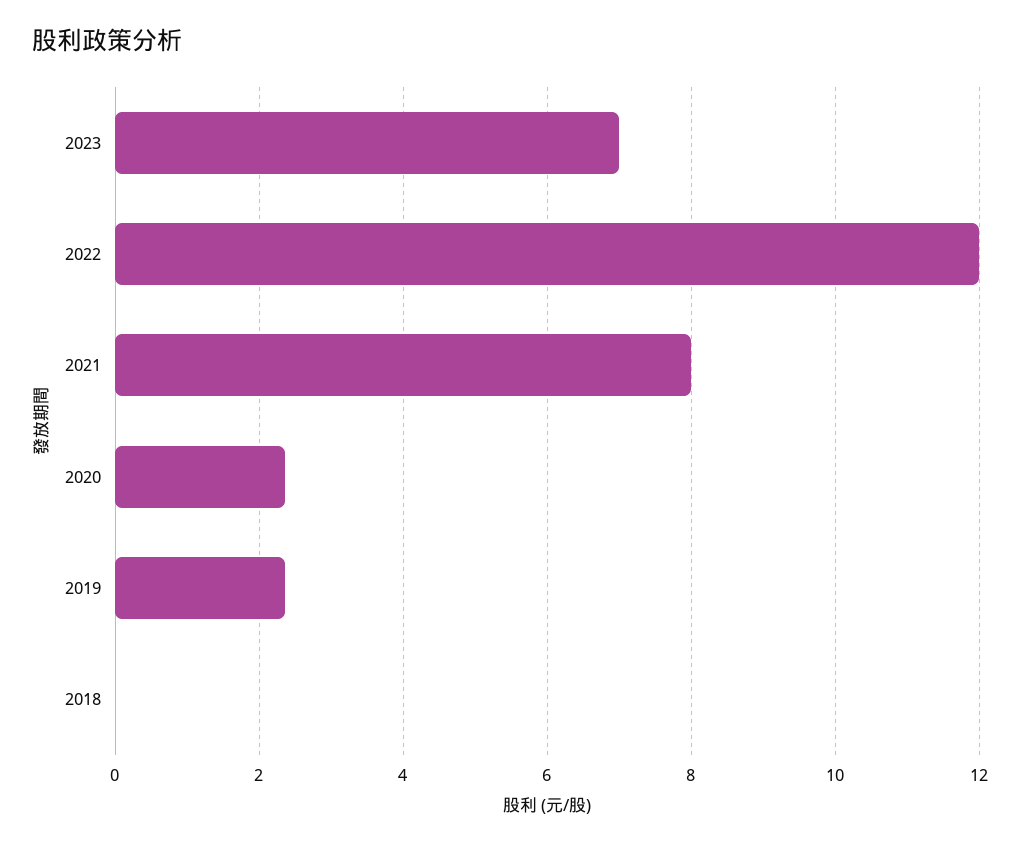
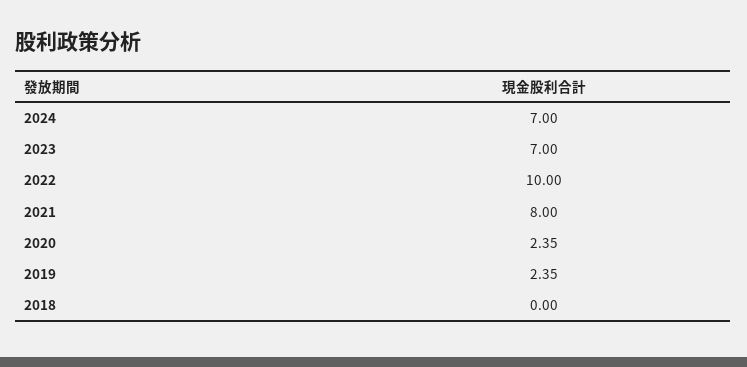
2022: 12 -> 10
2024: none -> 7

